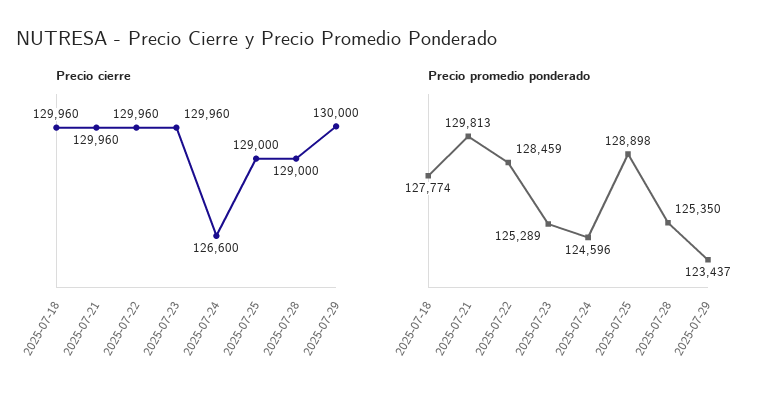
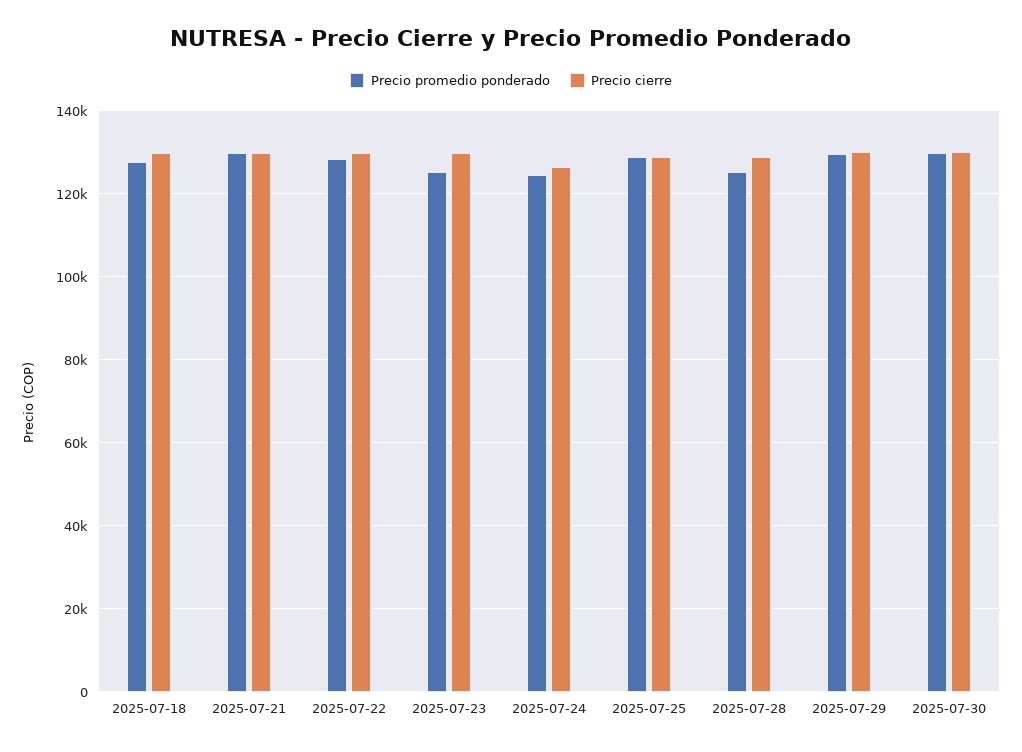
Precio promedio ponderado, 2025-07-29: 123437 -> 130000
Precio promedio ponderado, 2025-07-30: none -> 130000
Precio cierre, 2025-07-30: none -> 130000

